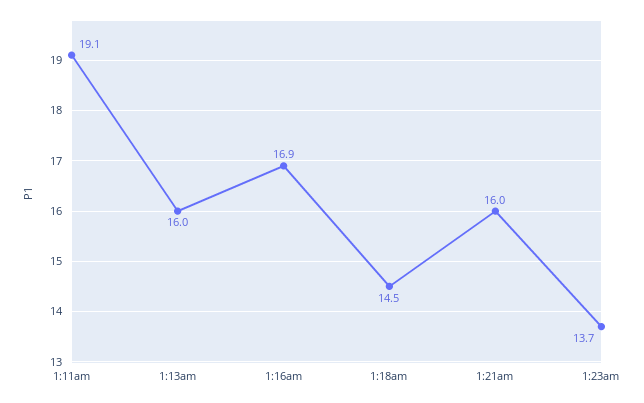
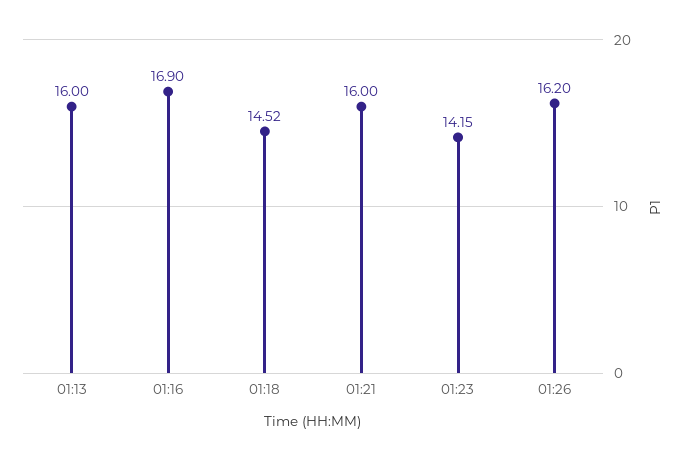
1:11am: 19.1 -> none
1:23am: 13.7 -> 14.15
01:26: none -> 16.2

